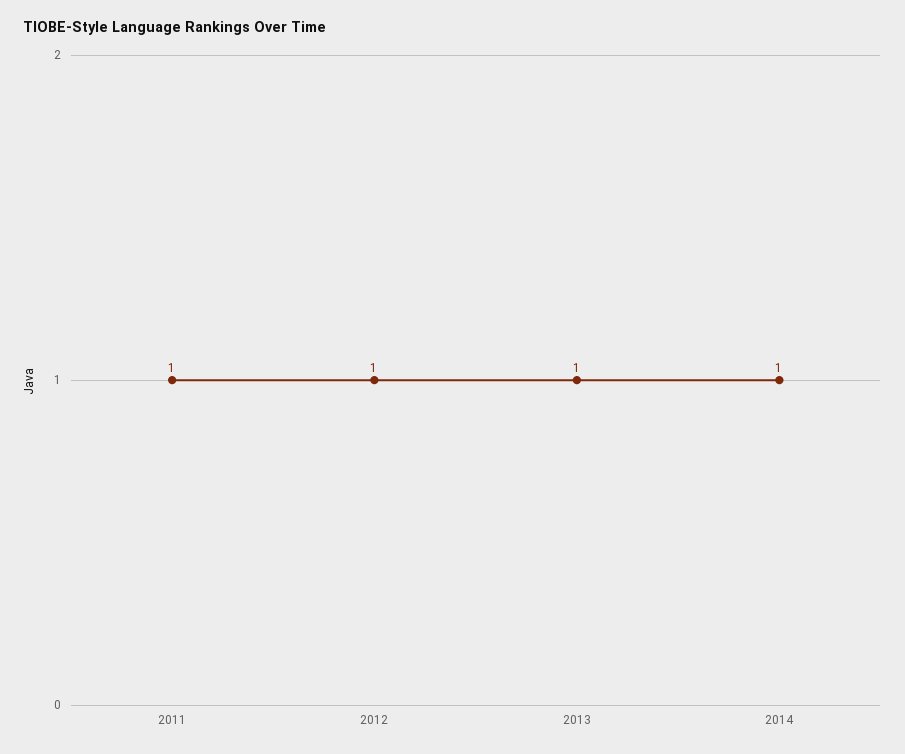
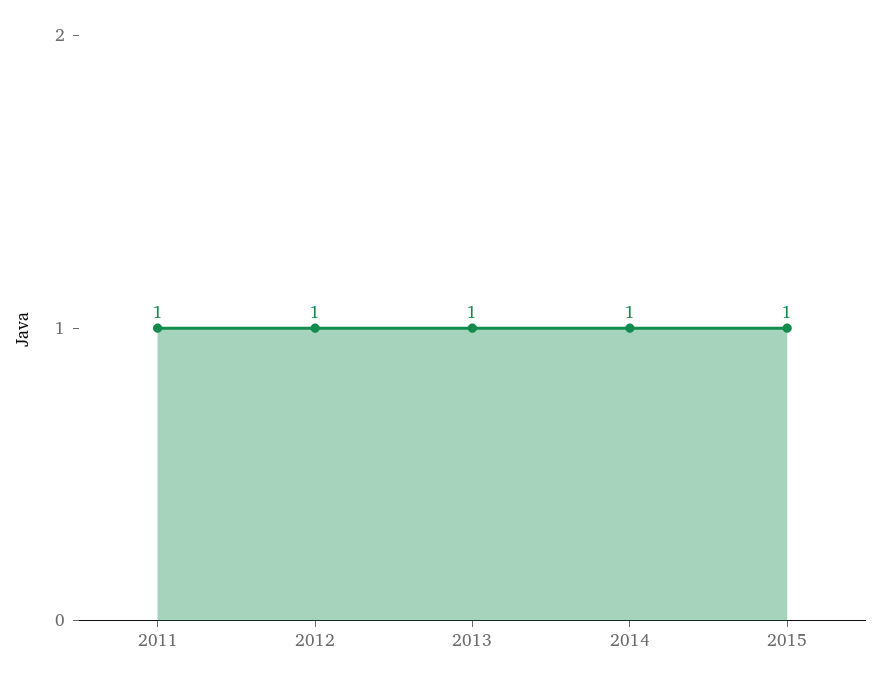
2015: none -> 1

